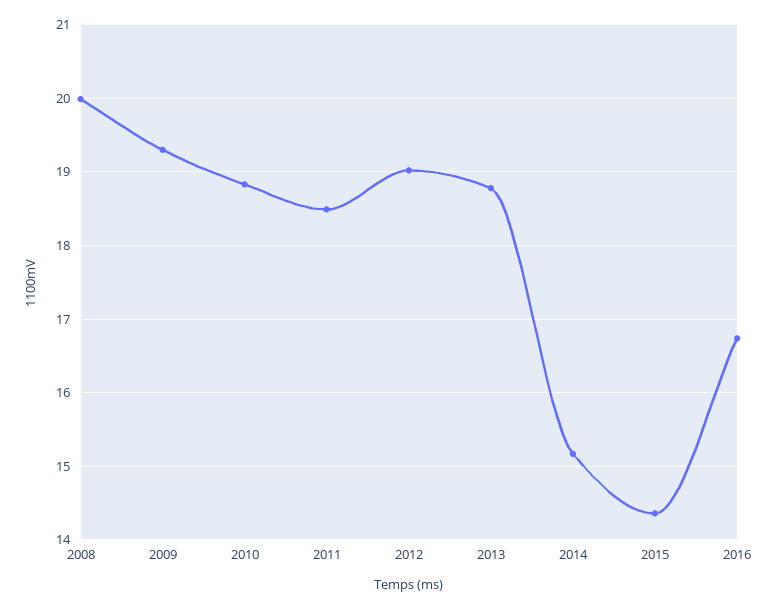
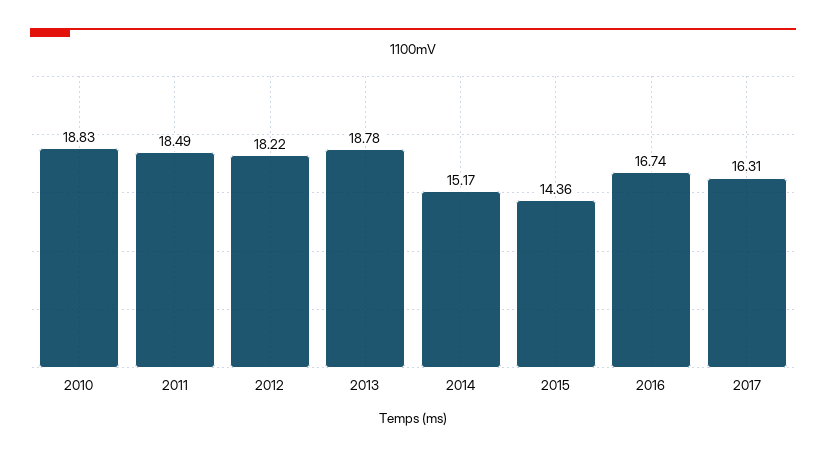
2008: 20 -> none
2009: 19.3 -> none
2012: 19 -> 18.22
2017: none -> 16.31

